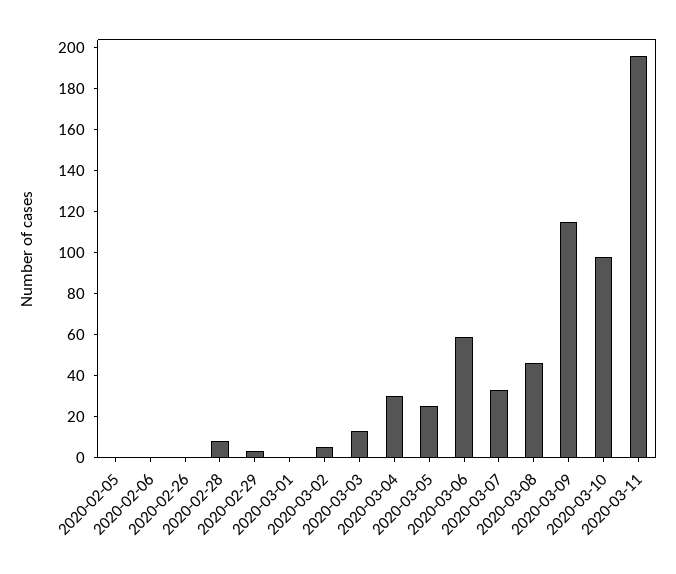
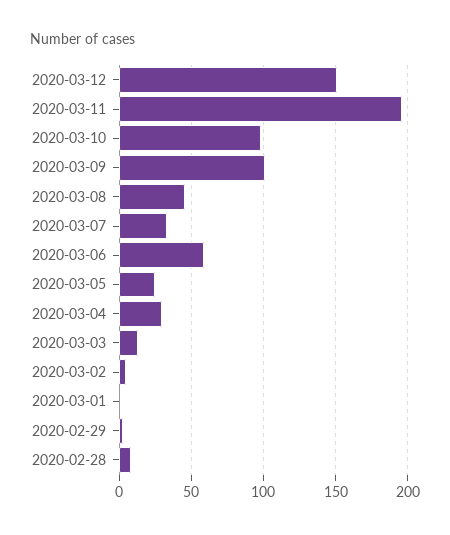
2020-02-05: 0 -> none
2020-02-06: 0 -> none
2020-02-26: 0 -> none
2020-03-09: 115 -> 100
2020-03-12: none -> 150

